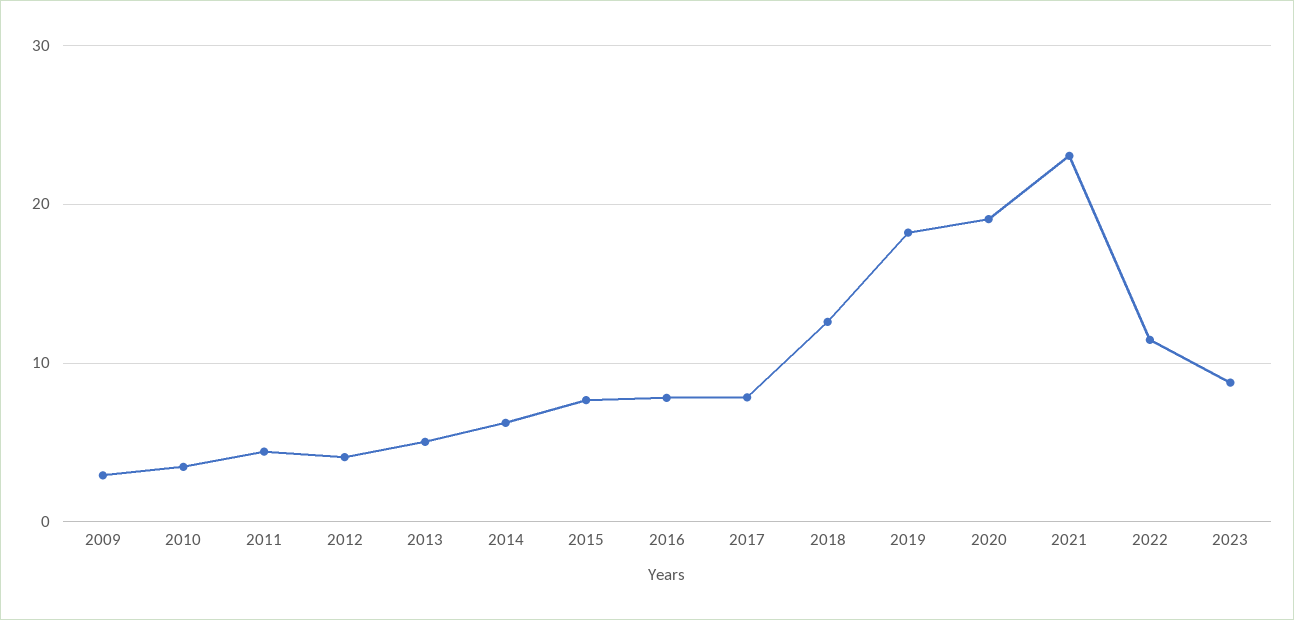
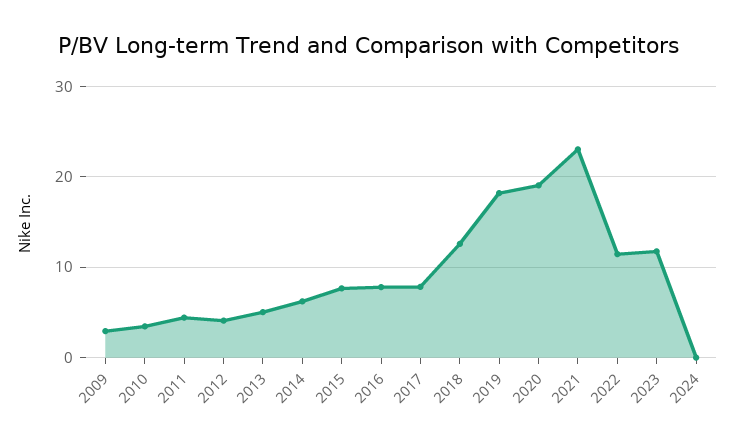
2023: 9 -> 12
2024: none -> 0

